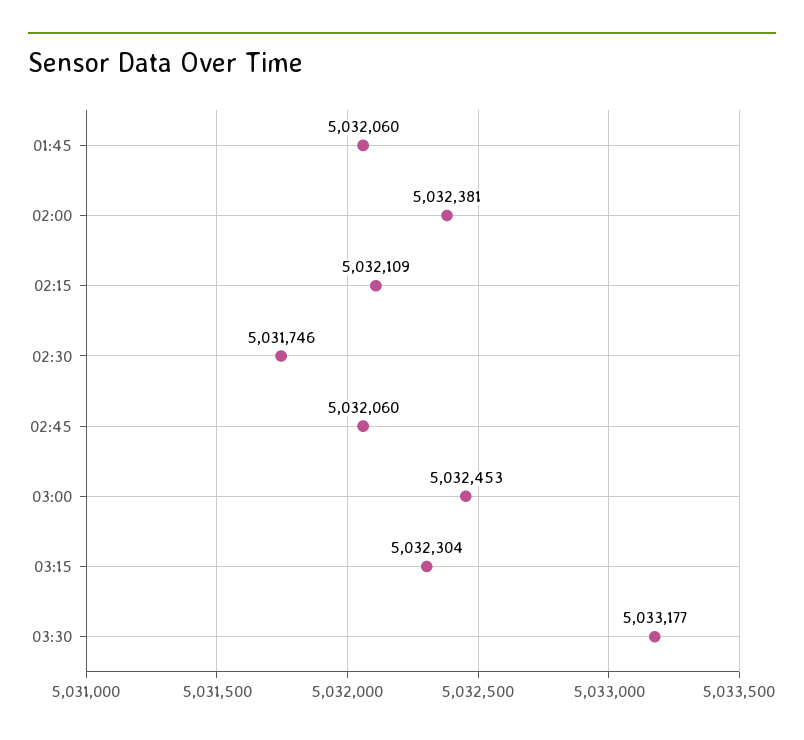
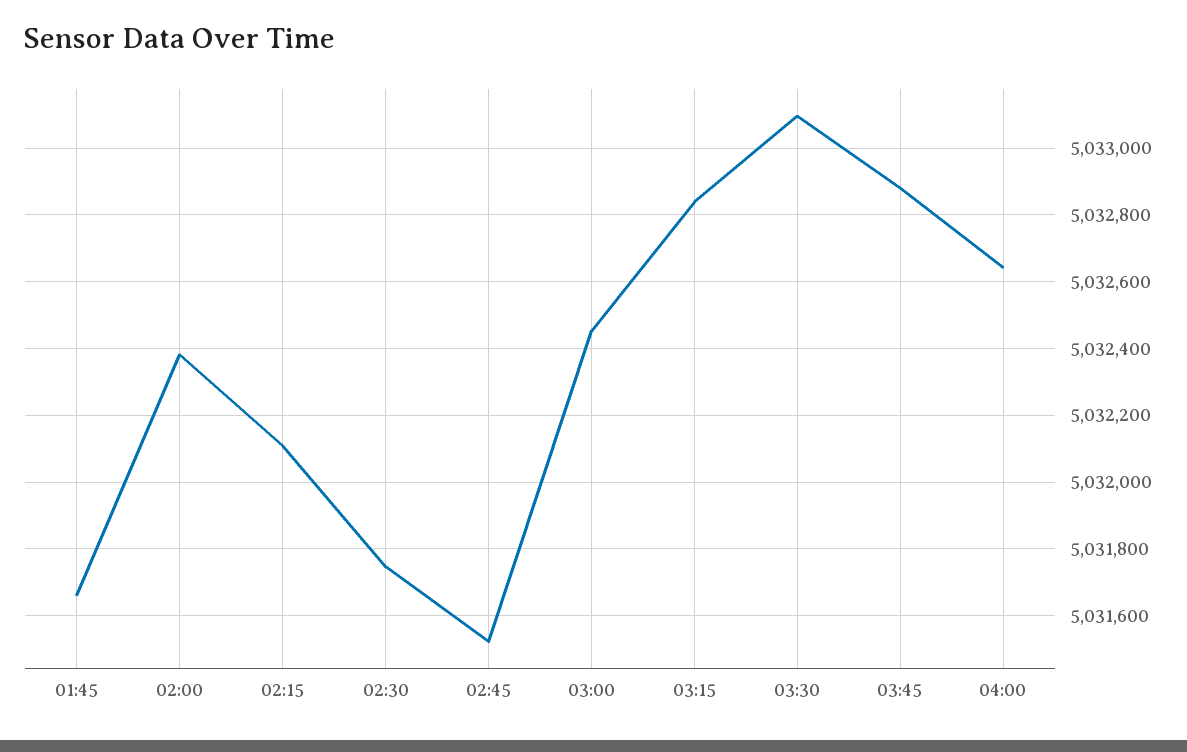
01:45: 5032060 -> 5031660
02:45: 5032060 -> 5031520
03:15: 5032304 -> 5032840
03:30: 5033177 -> 5033100
03:45: none -> 5032880
04:00: none -> 5032640

